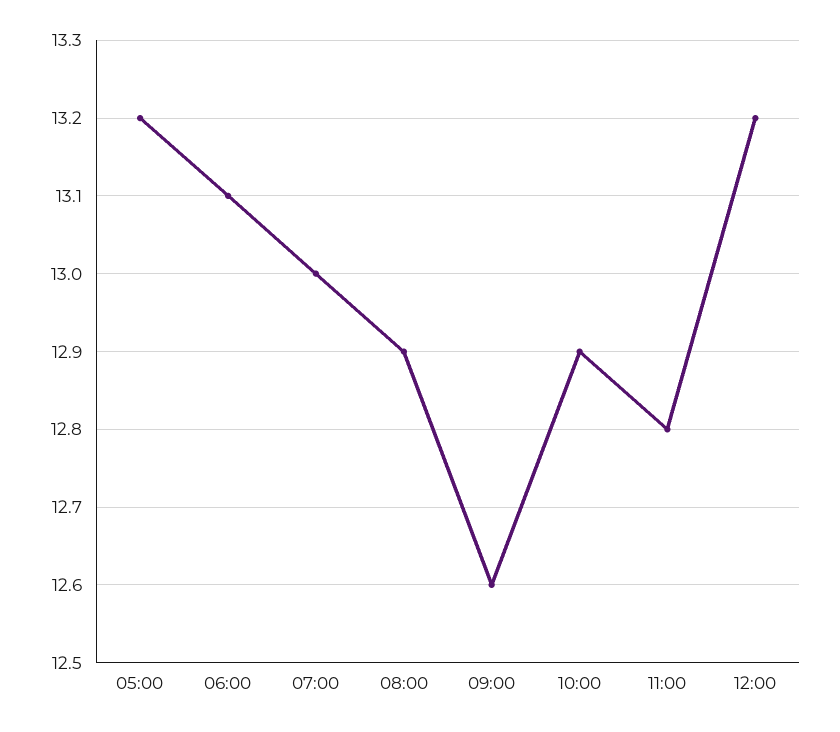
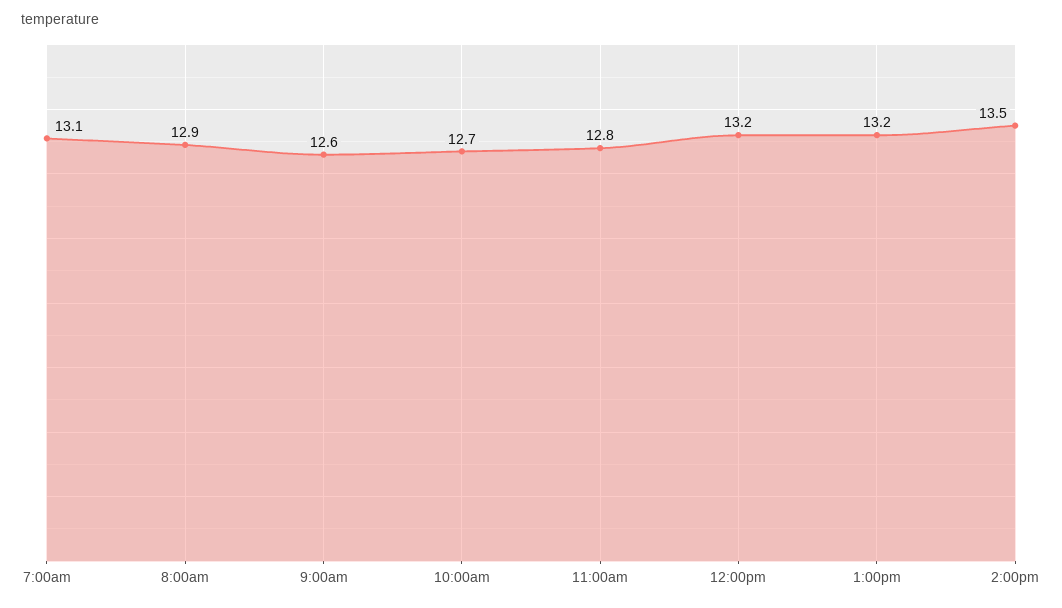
05:00: 13.2 -> none
06:00: 13.1 -> none
07:00: 13 -> 13.1
10:00: 12.9 -> 12.7
1:00pm: none -> 13.2
2:00pm: none -> 13.5

